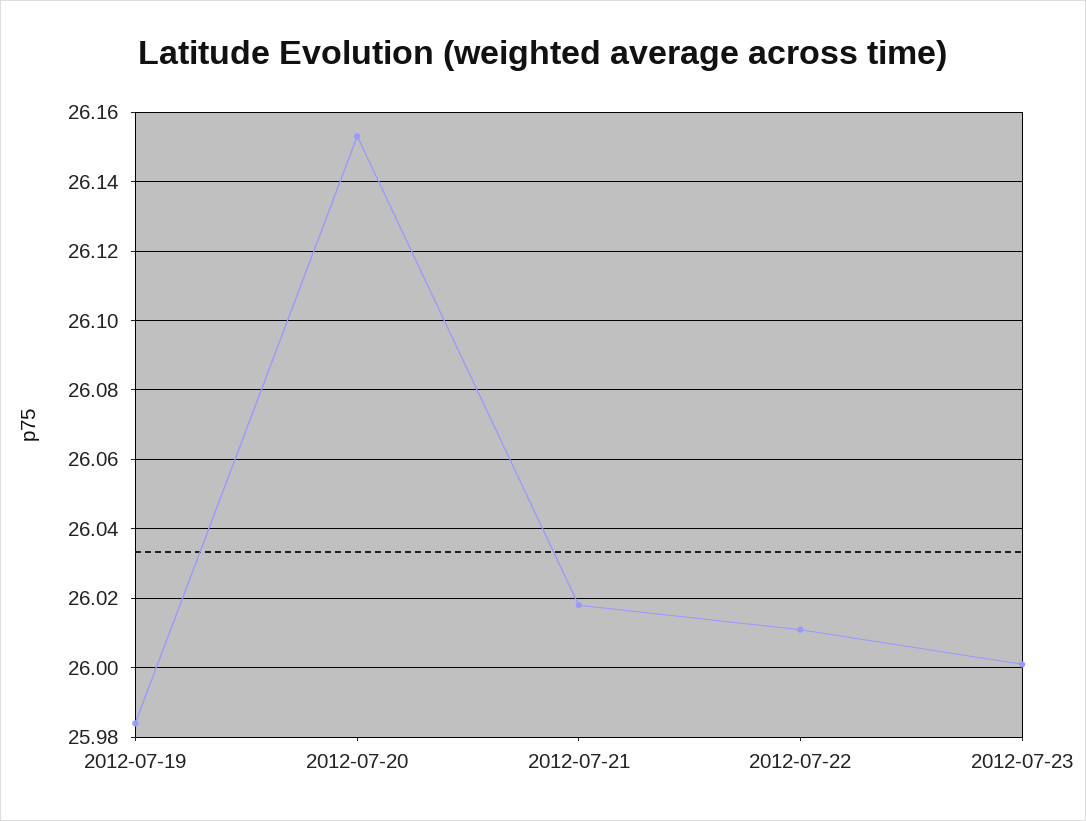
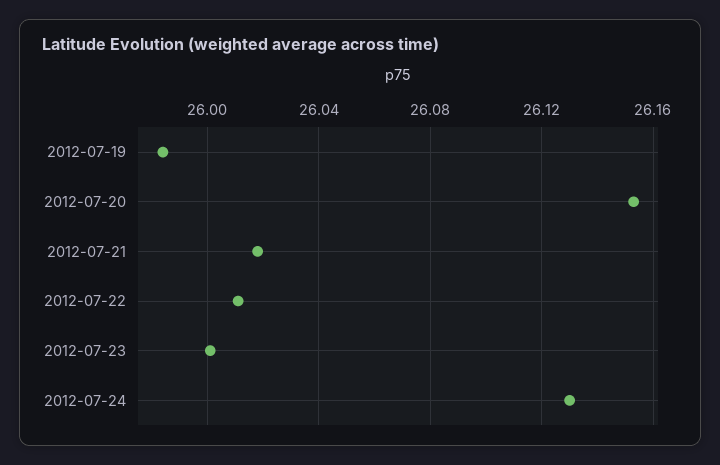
2012-07-24: none -> 26.13

